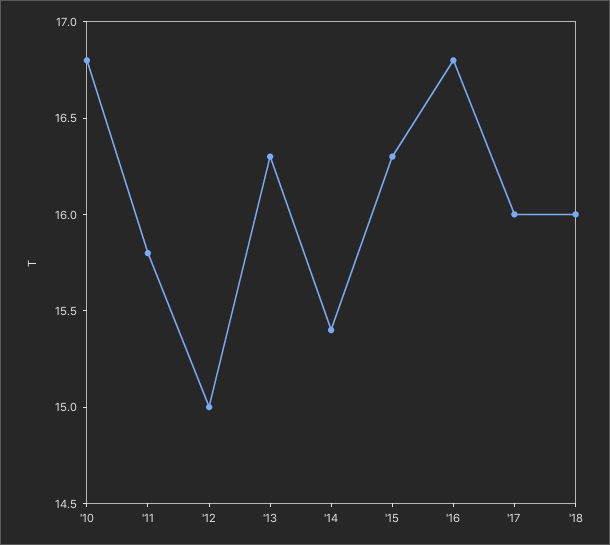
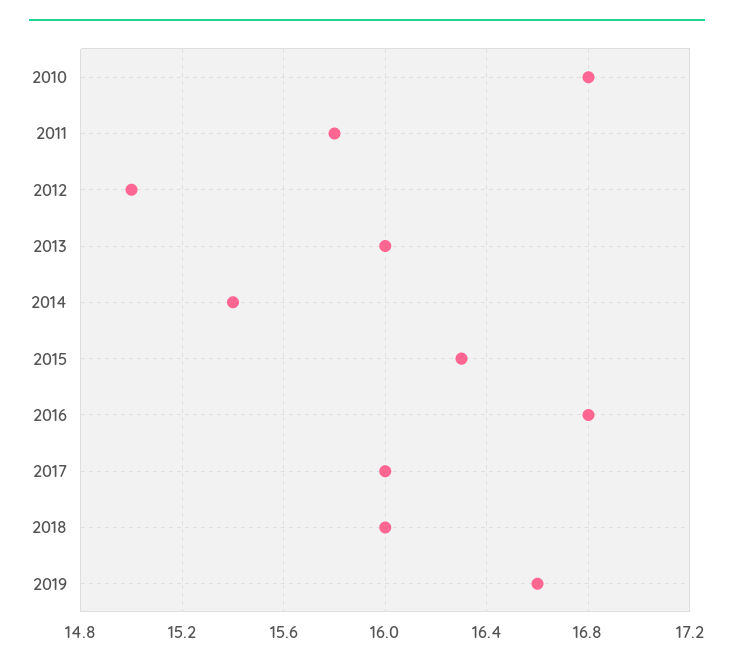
'13: 16.3 -> 16
2019: none -> 16.6

